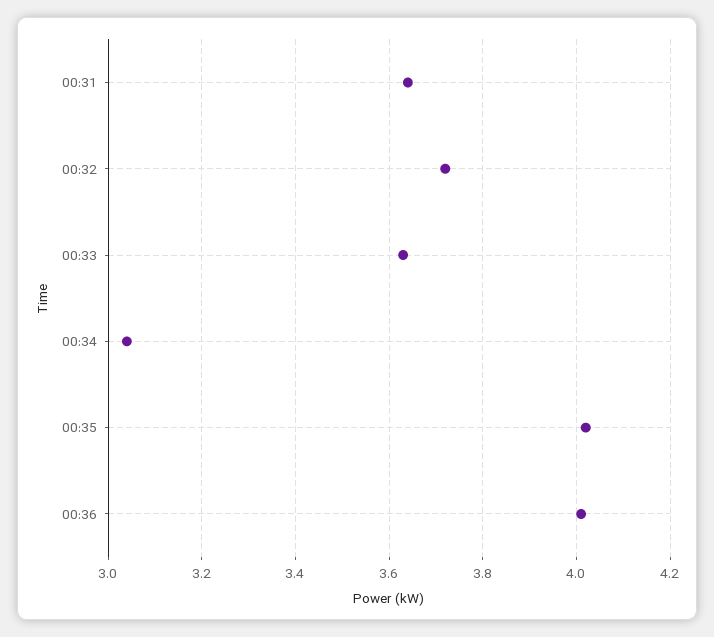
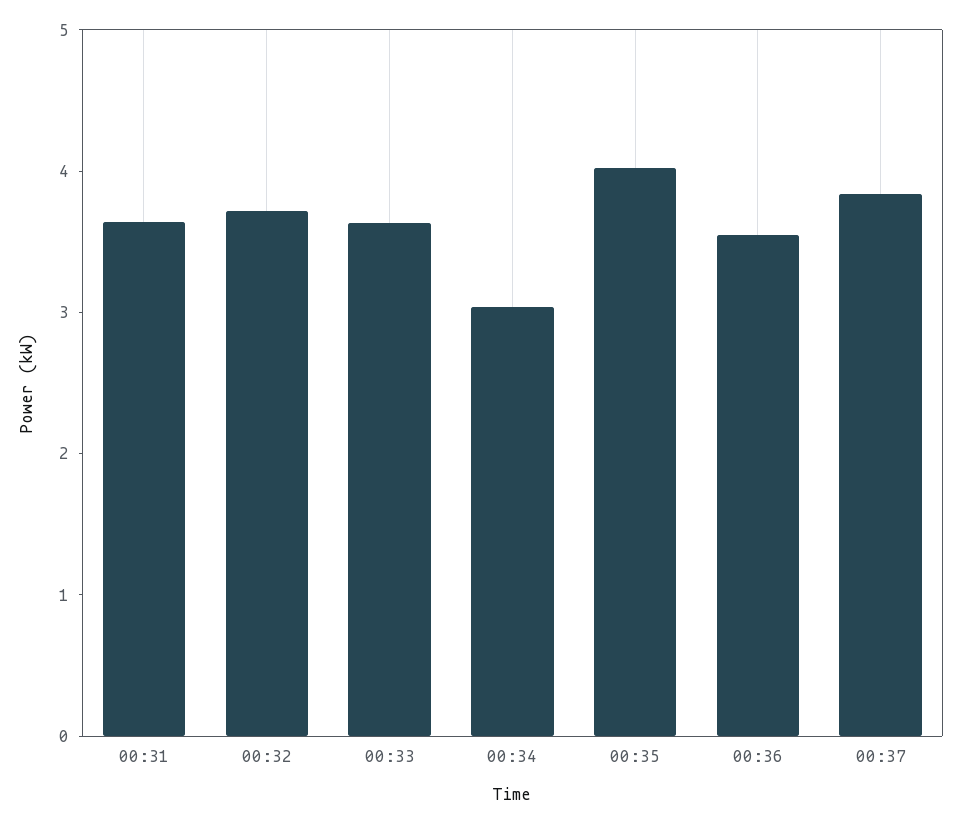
00:36: 4 -> 3.6
00:37: none -> 3.8

